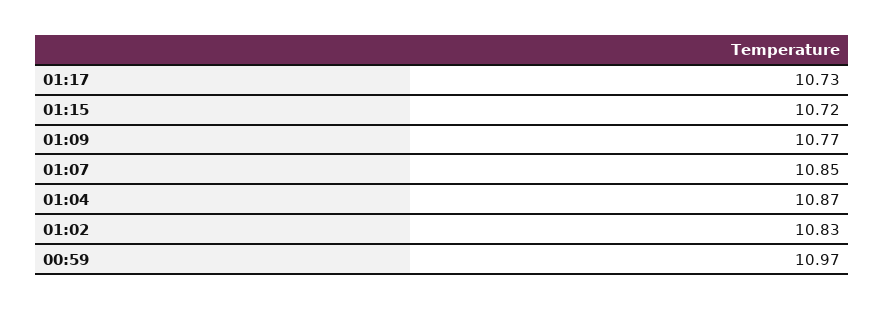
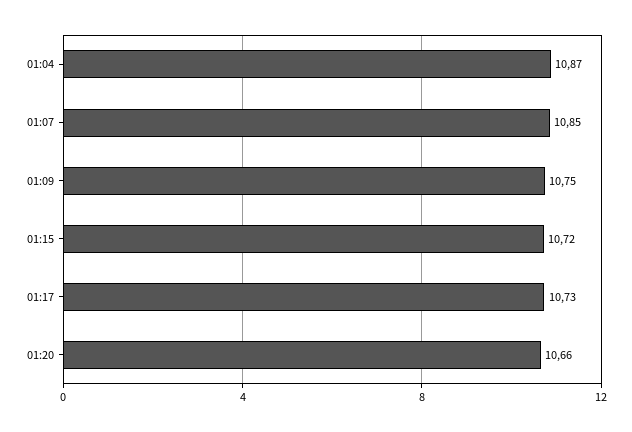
01:09: 10.77 -> 10.75
01:02: 10.83 -> none
00:59: 10.97 -> none
01:20: none -> 10.66

